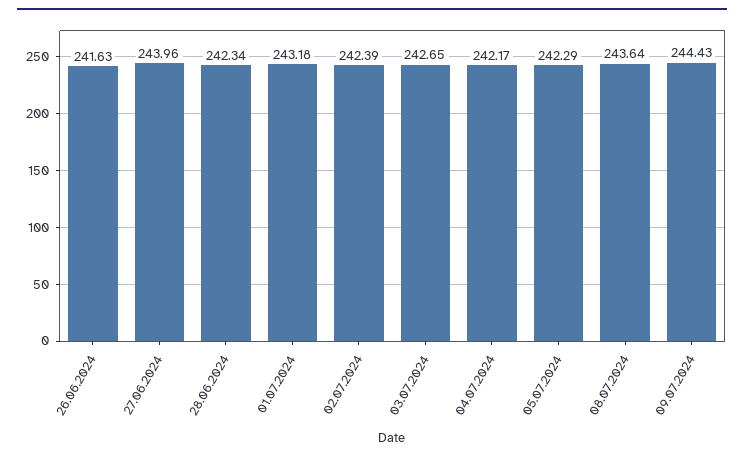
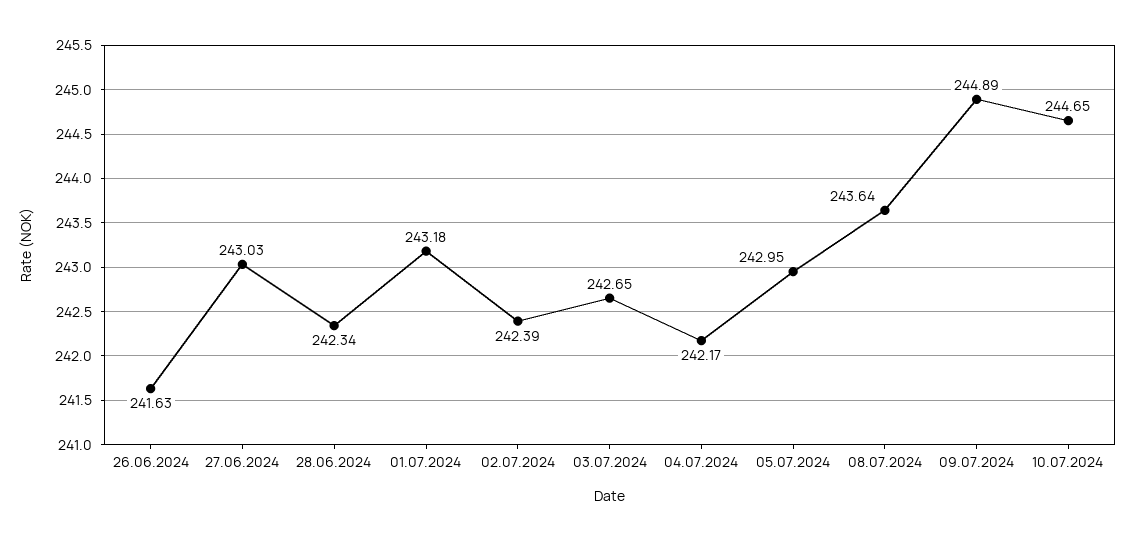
27.06.2024: 243.96 -> 243.03
05.07.2024: 242.29 -> 242.95
09.07.2024: 244.43 -> 244.89
10.07.2024: none -> 244.65

